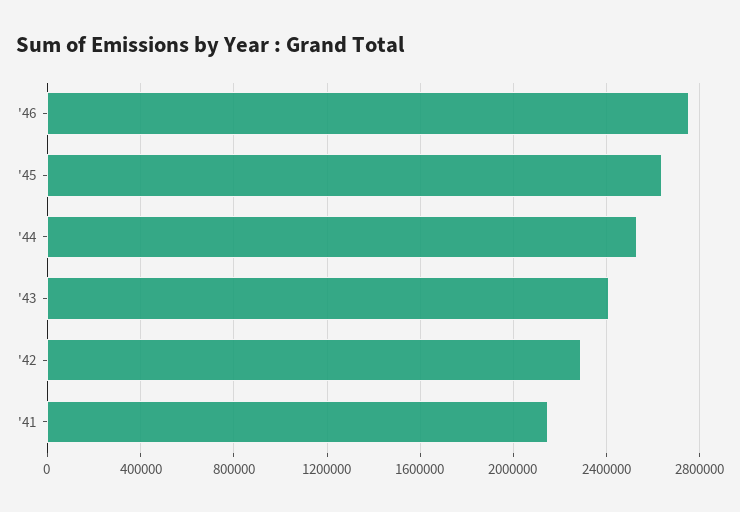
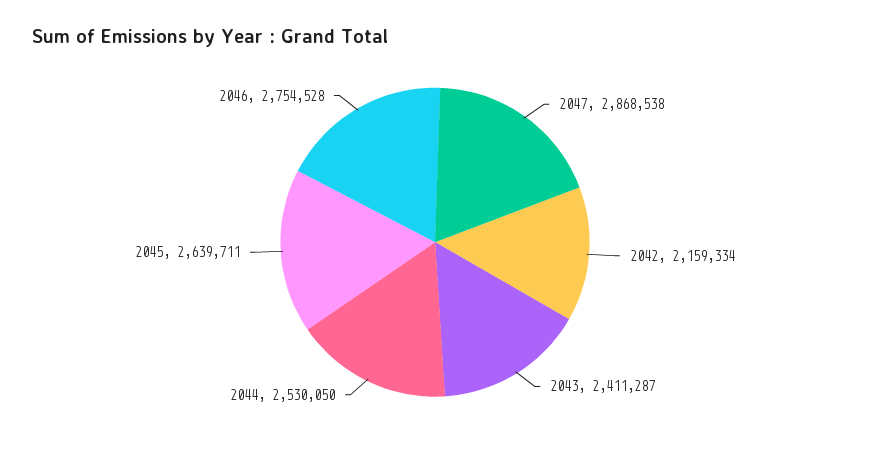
'42: 2300000 -> 2159334
'41: 2150000 -> none
2047: none -> 2868538

